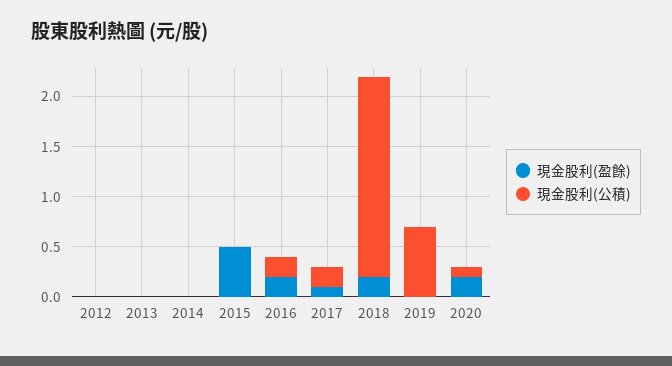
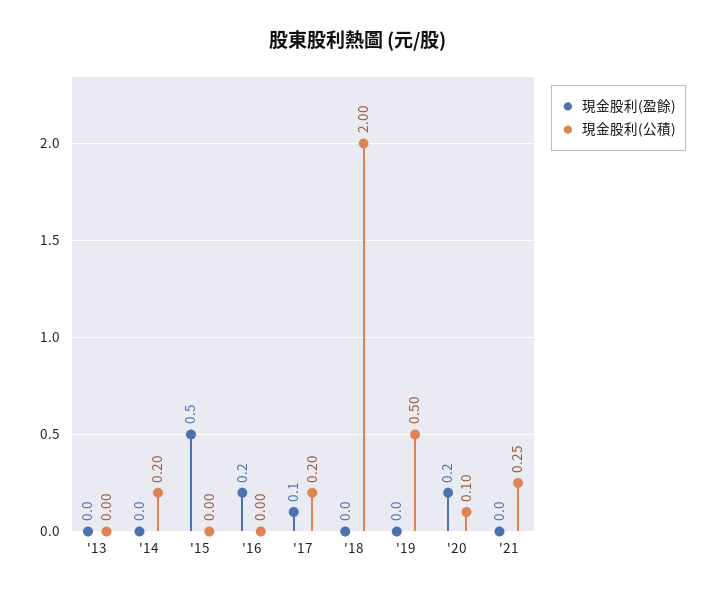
現金股利(盈餘), 2012: 0 -> none
現金股利(公積), 2012: 0 -> none
現金股利(公積), 2014: 0 -> 0.2
現金股利(公積), 2016: 0.2 -> 0
現金股利(盈餘), 2018: 0.2 -> 0
現金股利(公積), 2019: 0.7 -> 0.5
現金股利(盈餘), '21: none -> 0
現金股利(公積), '21: none -> 0.25

